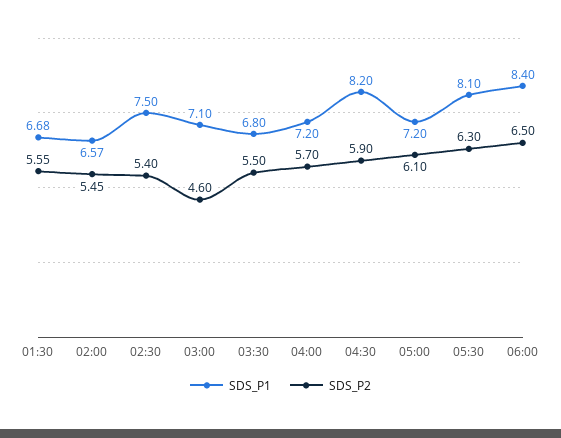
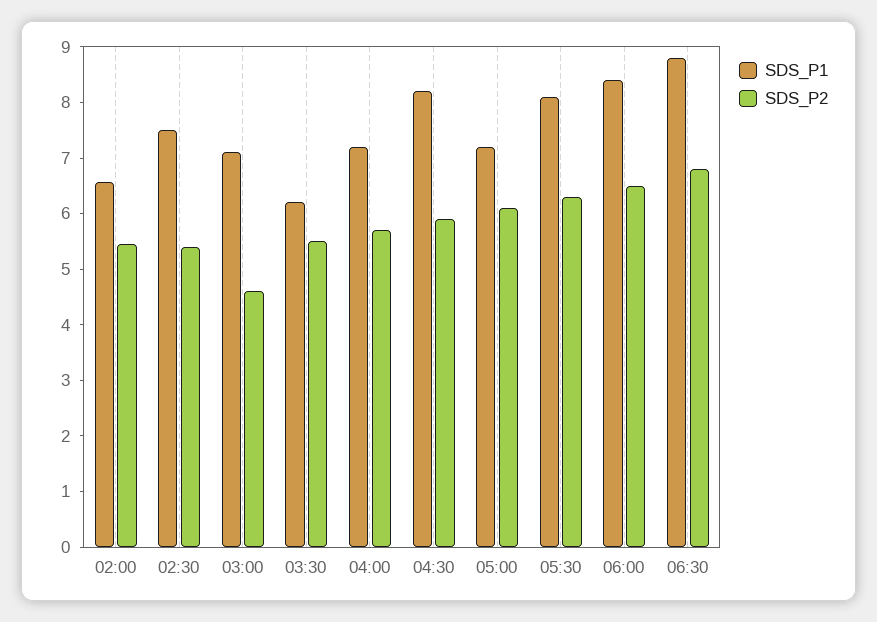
SDS_P1, 01:30: 6.68 -> none
SDS_P2, 01:30: 5.55 -> none
SDS_P1, 03:30: 6.8 -> 6.2
SDS_P1, 06:30: none -> 8.8
SDS_P2, 06:30: none -> 6.8

